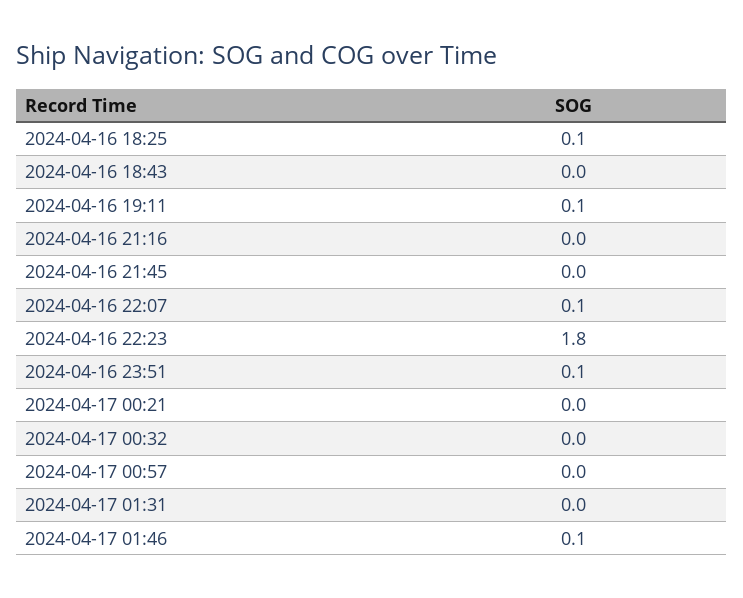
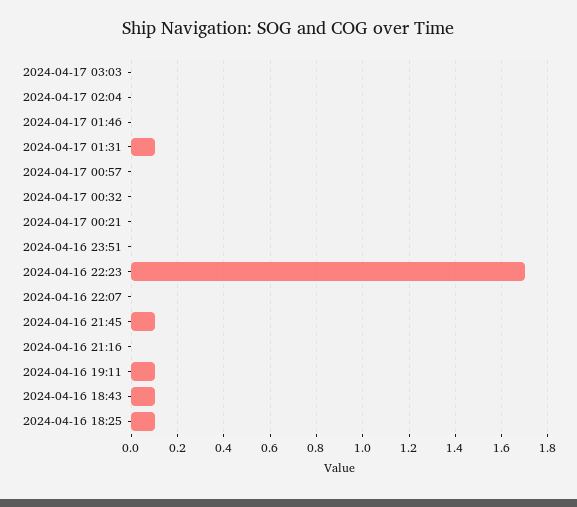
2024-04-16 18:43: 0 -> 0.1
2024-04-16 21:45: 0 -> 0.1
2024-04-16 22:07: 0.1 -> 0
2024-04-16 22:23: 1.8 -> 1.7
2024-04-16 23:51: 0.1 -> 0
2024-04-17 01:31: 0 -> 0.1
2024-04-17 01:46: 0.1 -> 0
2024-04-17 03:03: none -> 0
2024-04-17 02:04: none -> 0

